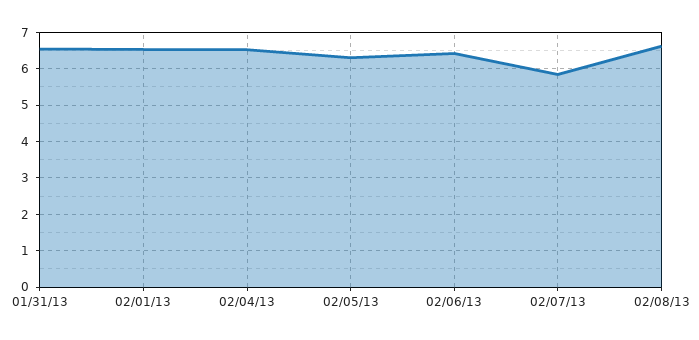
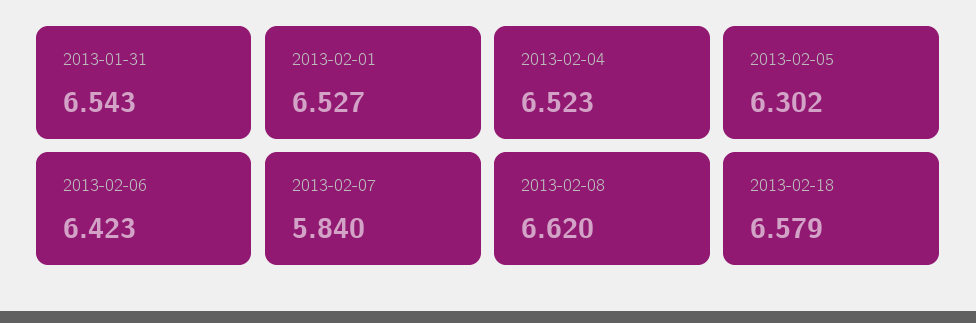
2013-02-18: none -> 6.579

